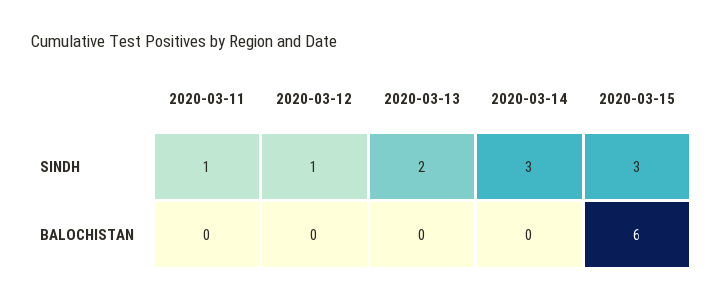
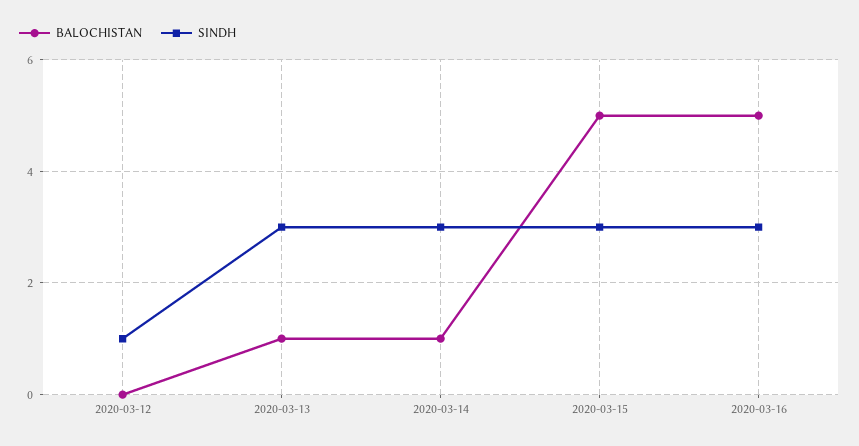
SINDH, 2020-03-11: 1 -> none
SINDH, 2020-03-13: 2 -> 3
BALOCHISTAN, 2020-03-11: 0 -> none
BALOCHISTAN, 2020-03-13: 0 -> 1
BALOCHISTAN, 2020-03-14: 0 -> 1
BALOCHISTAN, 2020-03-15: 6 -> 5
BALOCHISTAN, 2020-03-16: none -> 5
SINDH, 2020-03-16: none -> 3

